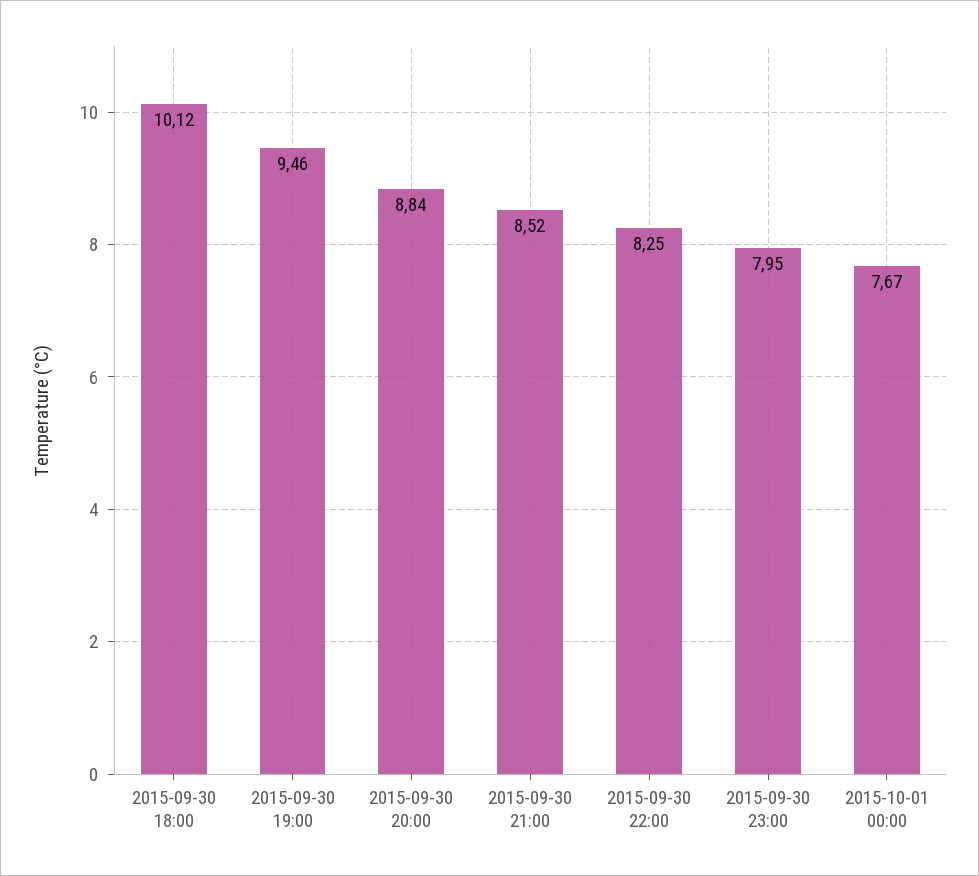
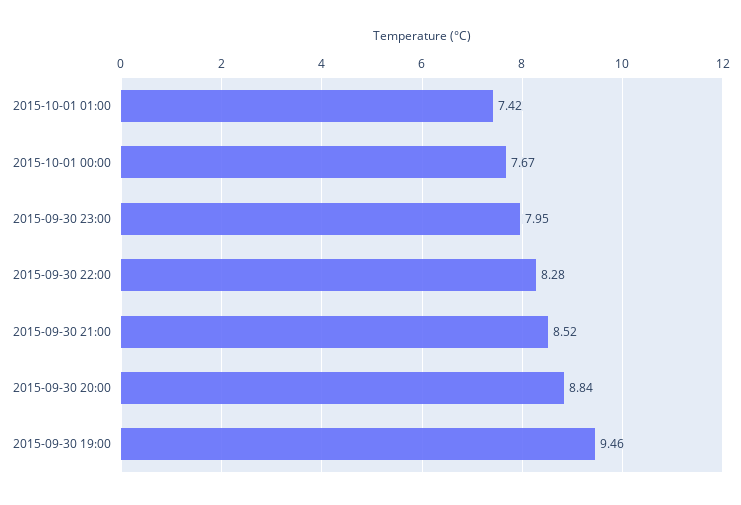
2015-09-30 18:00: 10.12 -> none
2015-09-30 22:00: 8.25 -> 8.28
2015-10-01 01:00: none -> 7.42

